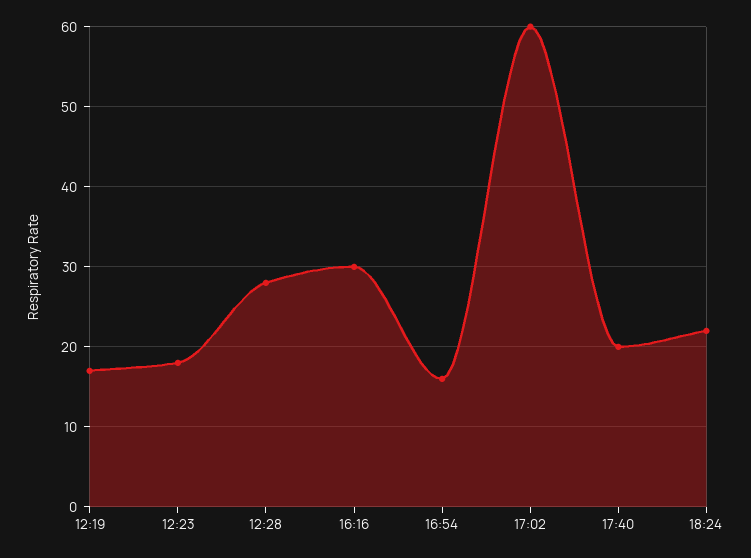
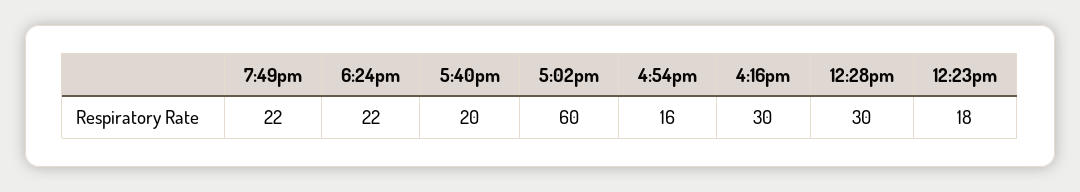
12:19: 17 -> none
12:28: 28 -> 30
7:49pm: none -> 22

